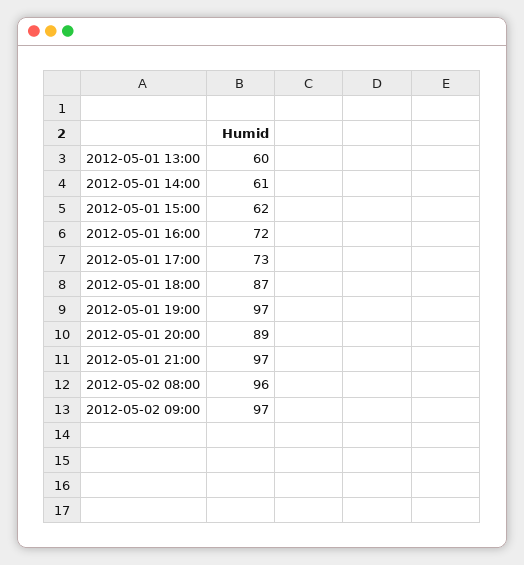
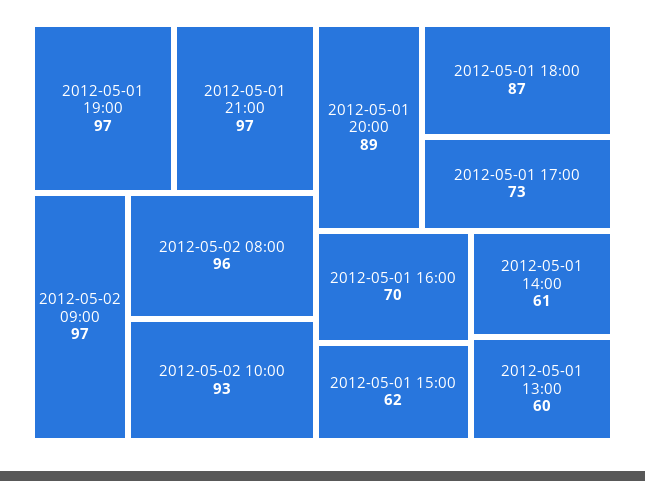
2012-05-01 16:00: 72 -> 70
2012-05-02 10:00: none -> 93

